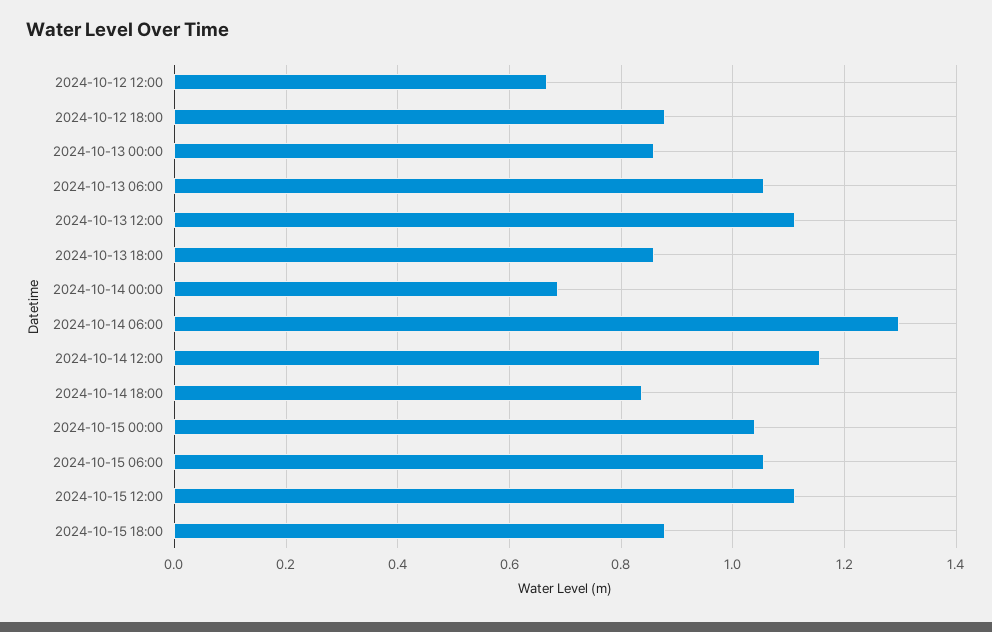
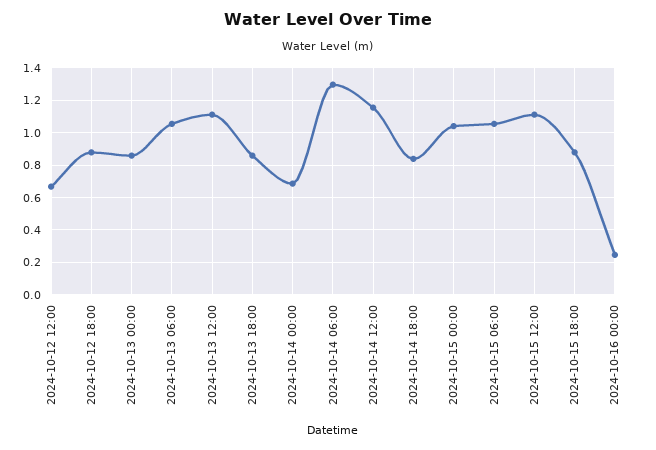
2024-10-16 00:00: none -> 0.25

